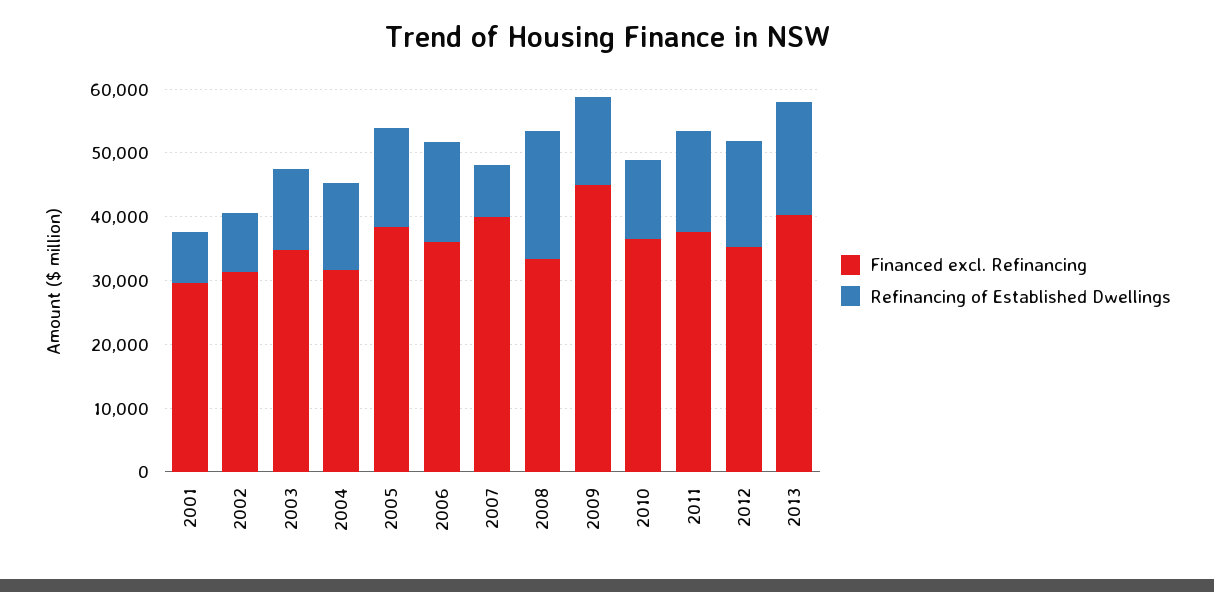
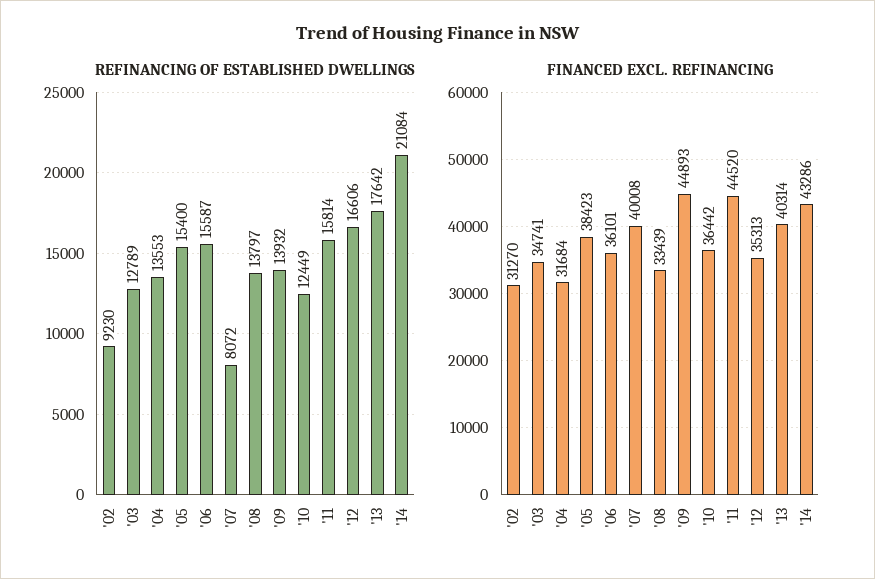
Financed excl. Refinancing, 2001: 30000 -> none
Refinancing of Established Dwellings, 2001: 8000 -> none
Refinancing of Established Dwellings, 2008: 20000 -> 13797
Financed excl. Refinancing, 2011: 38000 -> 44520
Refinancing of Established Dwellings, '14: none -> 21084
Financed excl. Refinancing, '14: none -> 43286

